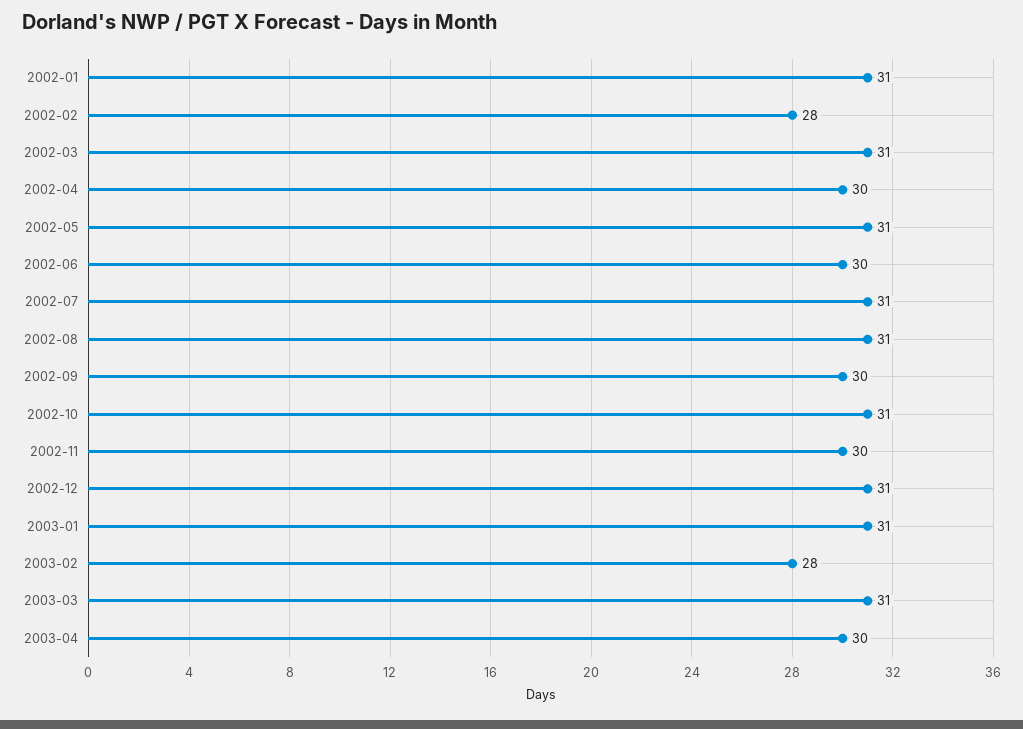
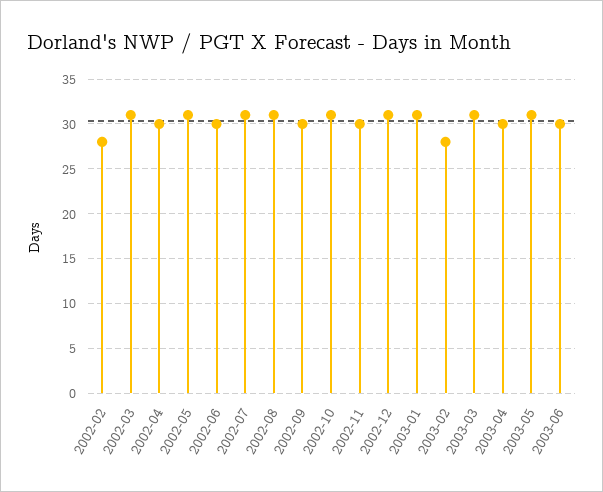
2002-01: 31 -> none
2003-05: none -> 31
2003-06: none -> 30

